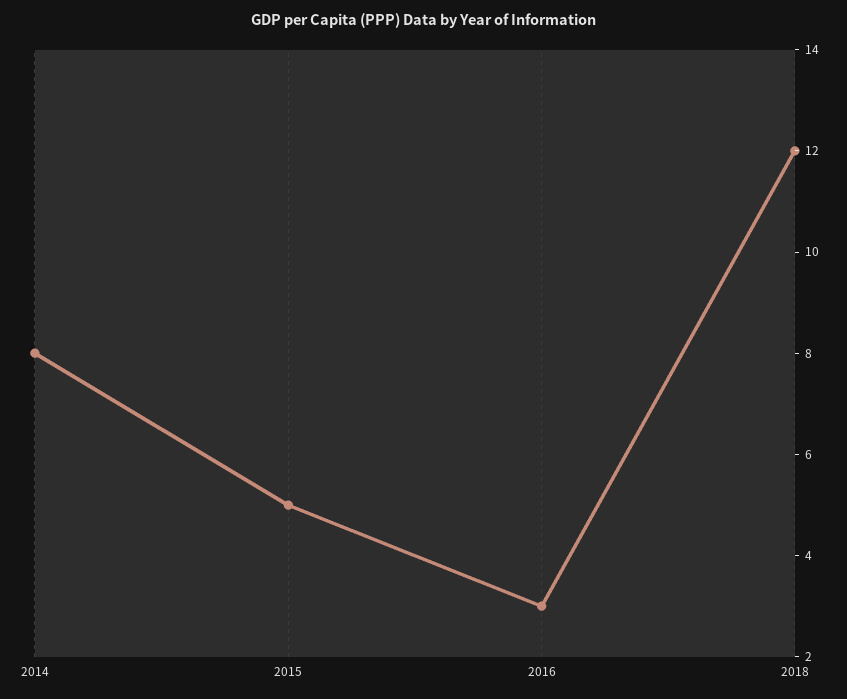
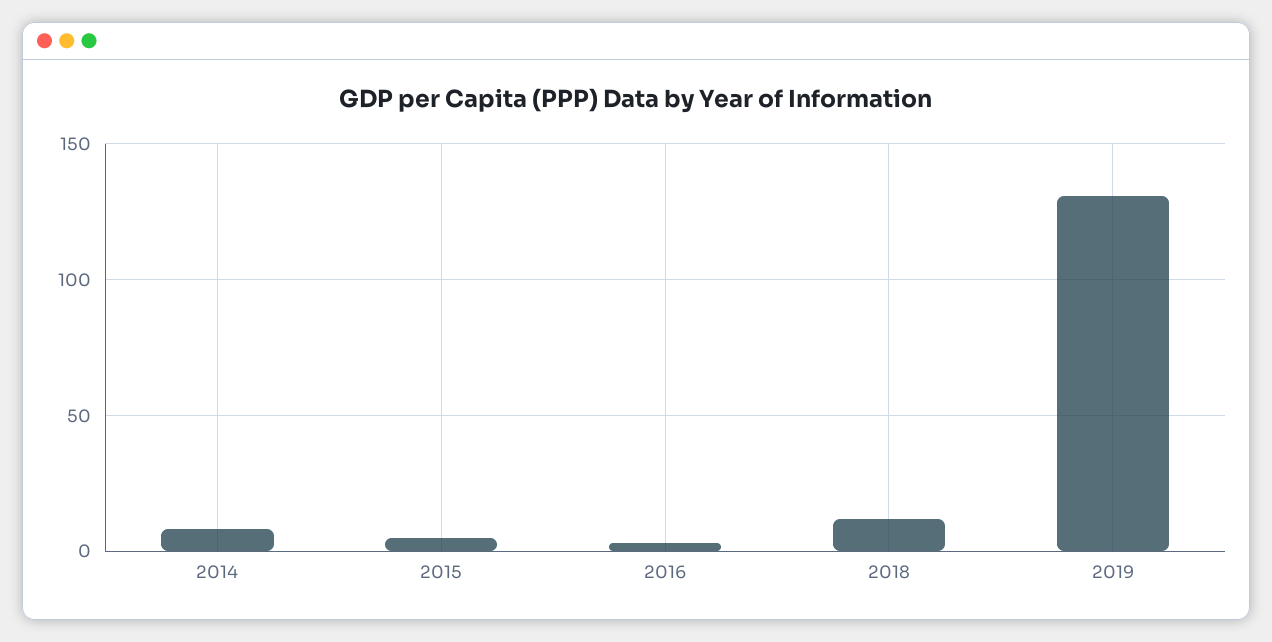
2019: none -> 130

